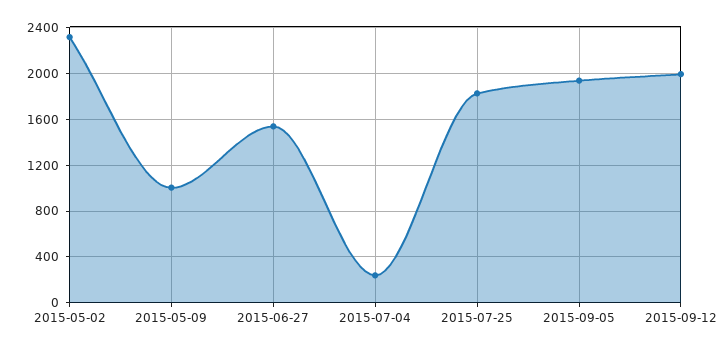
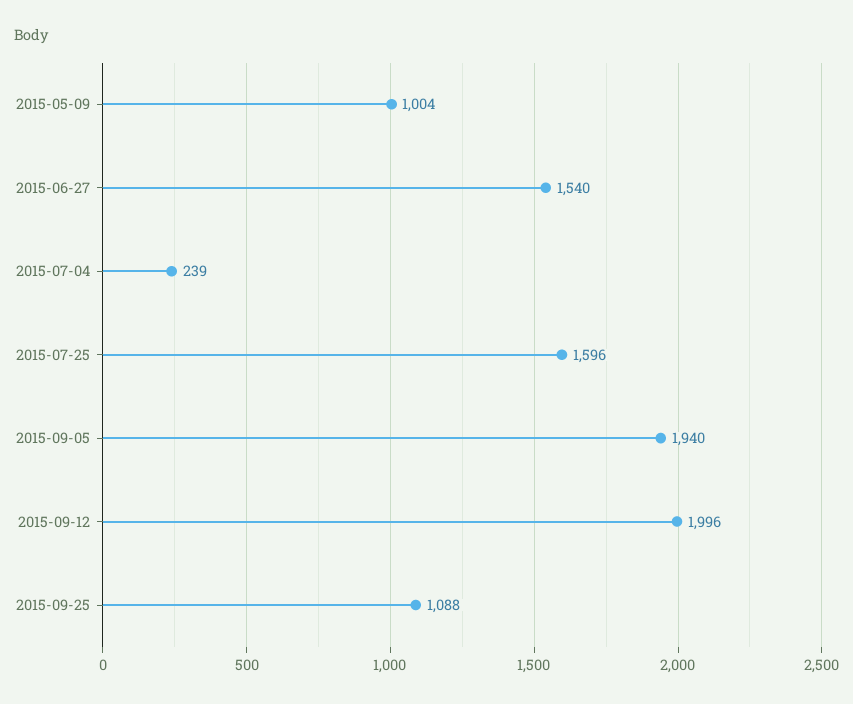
2015-05-02: 2300 -> none
2015-07-25: 1800 -> 1596
2015-09-25: none -> 1088

